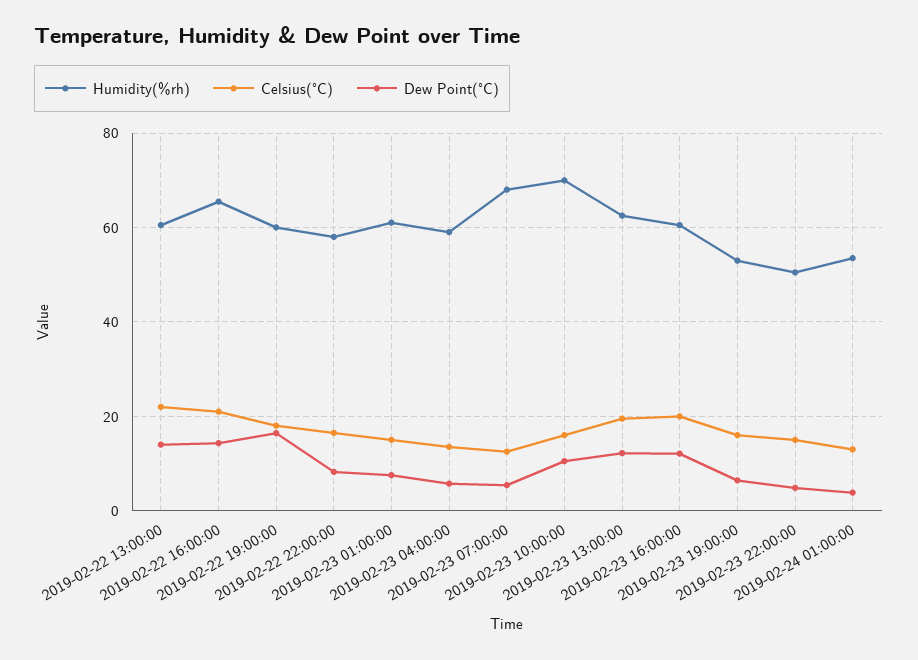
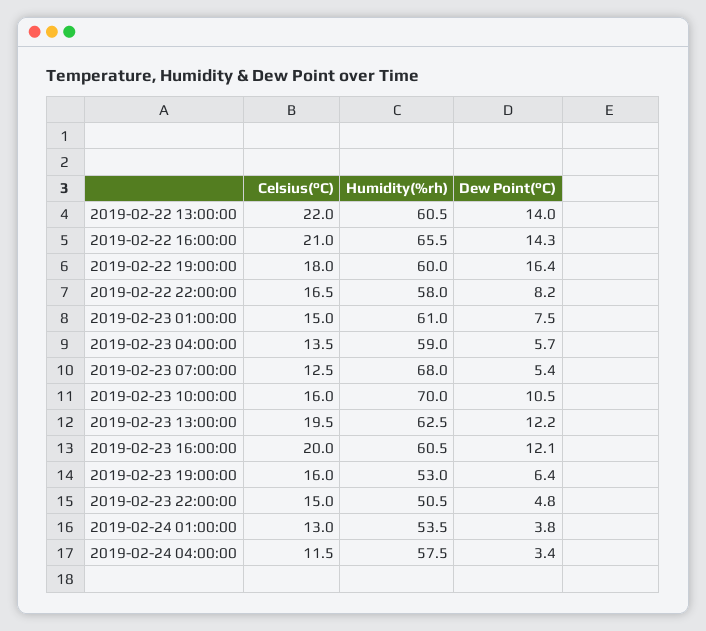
Celsius(°C), 2019-02-24 04:00:00: none -> 11.5
Humidity(%rh), 2019-02-24 04:00:00: none -> 57.5
Dew Point(°C), 2019-02-24 04:00:00: none -> 3.4

